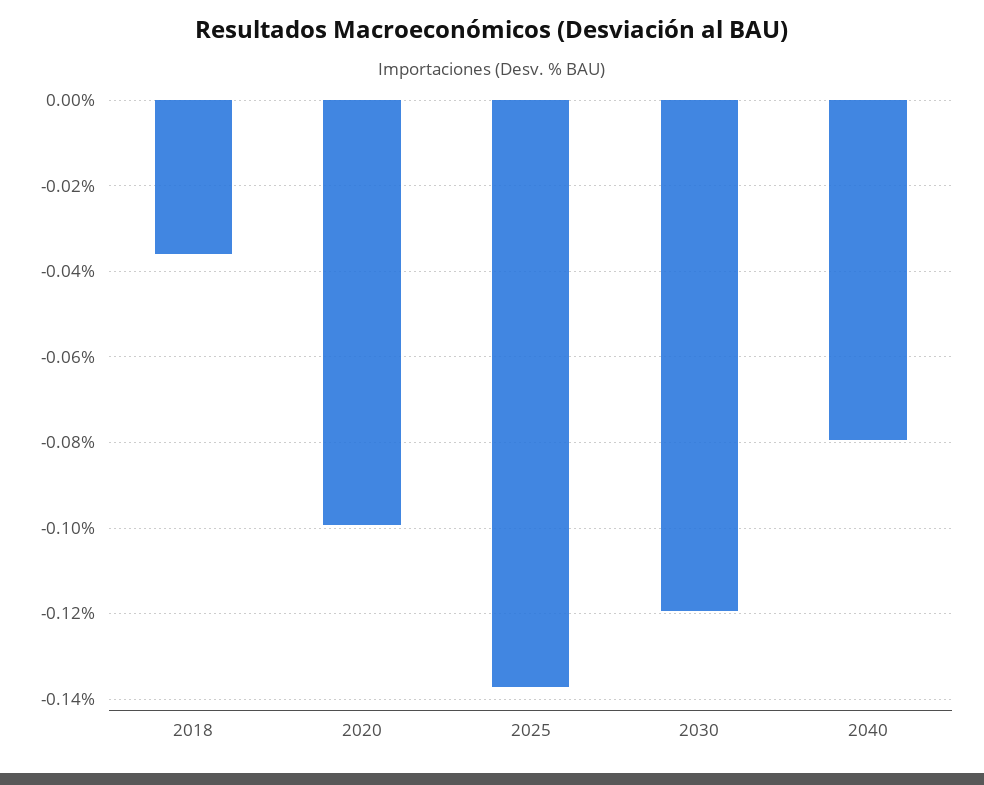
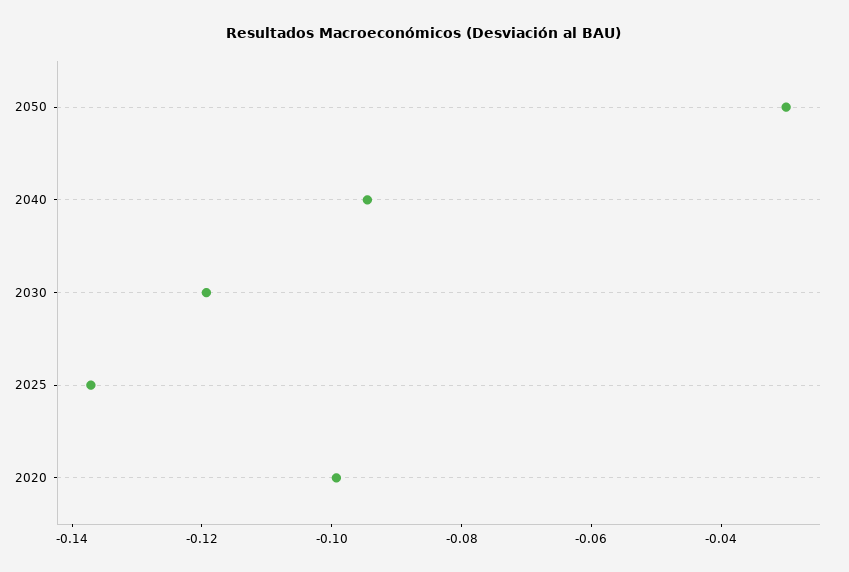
2018: -0.036 -> none
2040: -0.08 -> -0.095
2050: none -> -0.03

